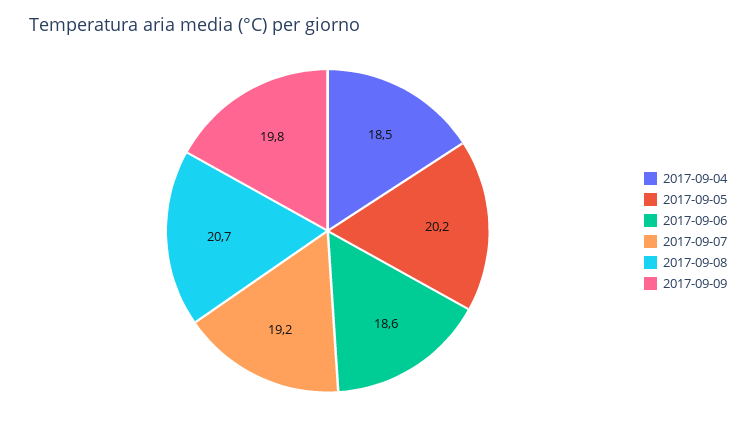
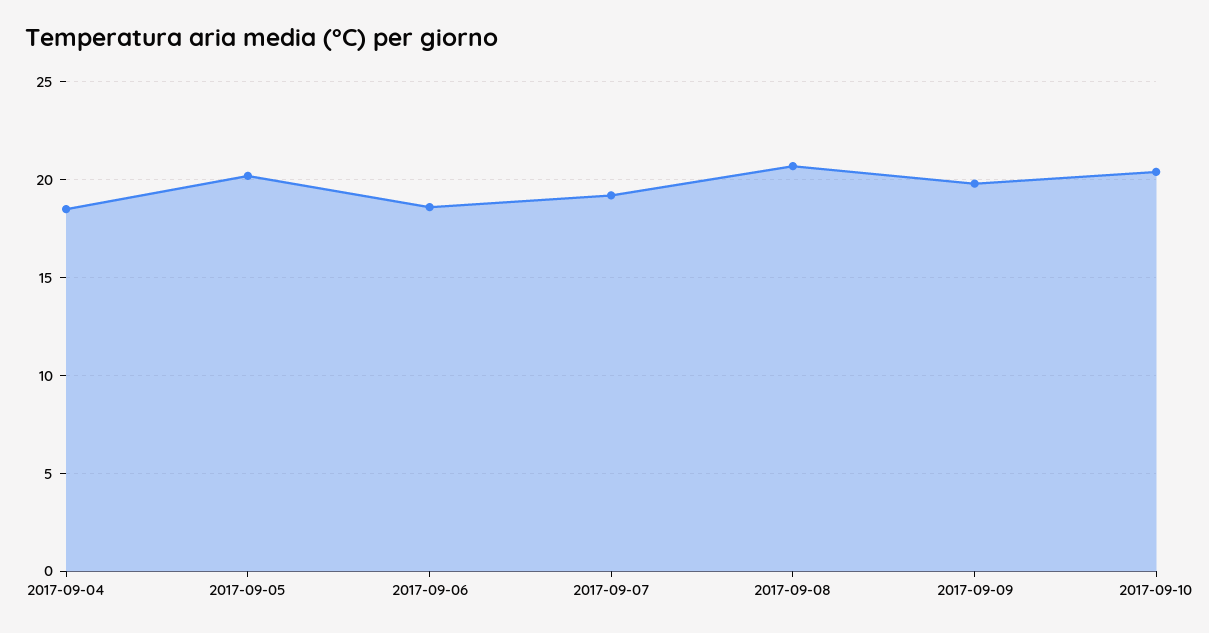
2017-09-10: none -> 20.5

